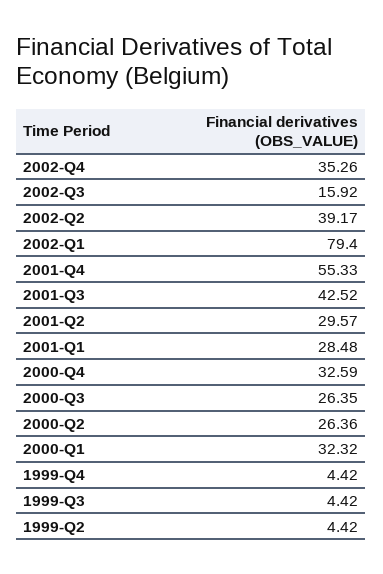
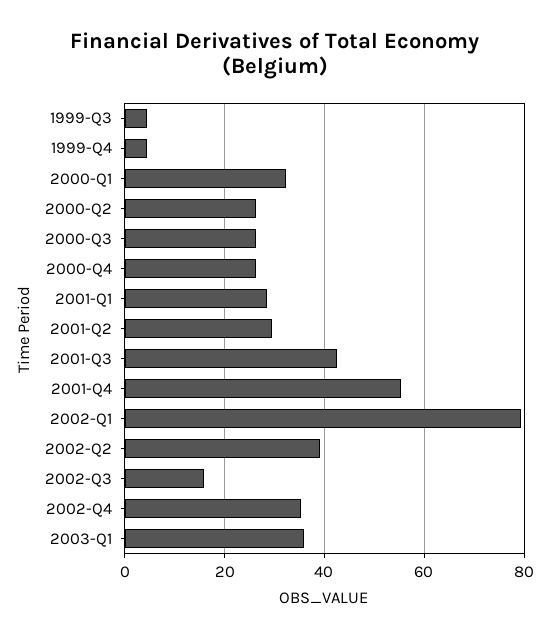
2000-Q4: 32.59 -> 26
1999-Q2: 4.42 -> none
2003-Q1: none -> 36

